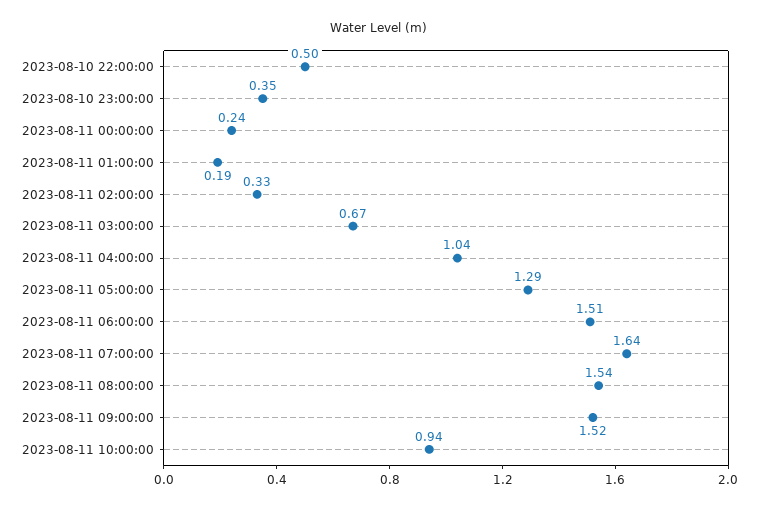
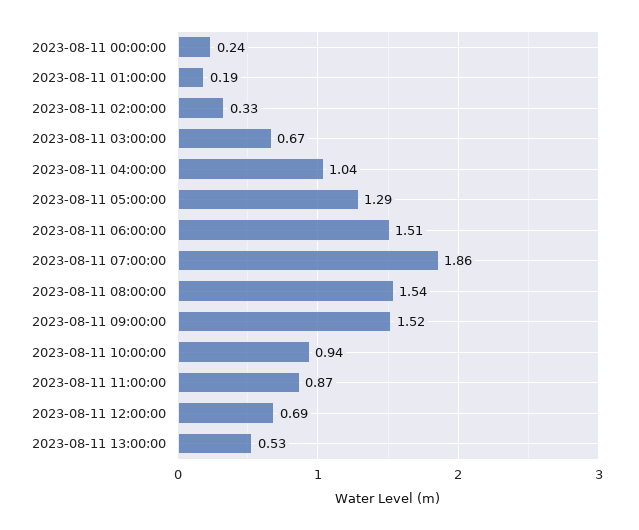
2023-08-10 22:00:00: 0.5 -> none
2023-08-10 23:00:00: 0.35 -> none
2023-08-11 07:00:00: 1.64 -> 1.86
2023-08-11 11:00:00: none -> 0.87
2023-08-11 12:00:00: none -> 0.69
2023-08-11 13:00:00: none -> 0.53

